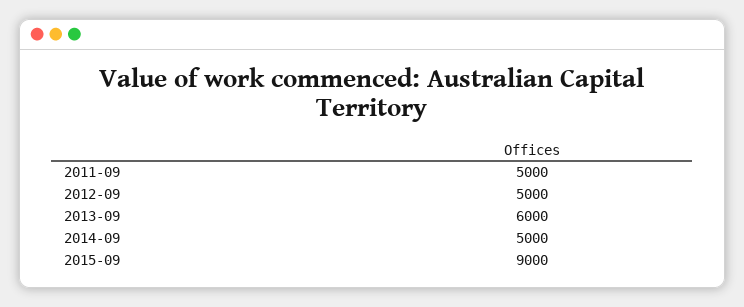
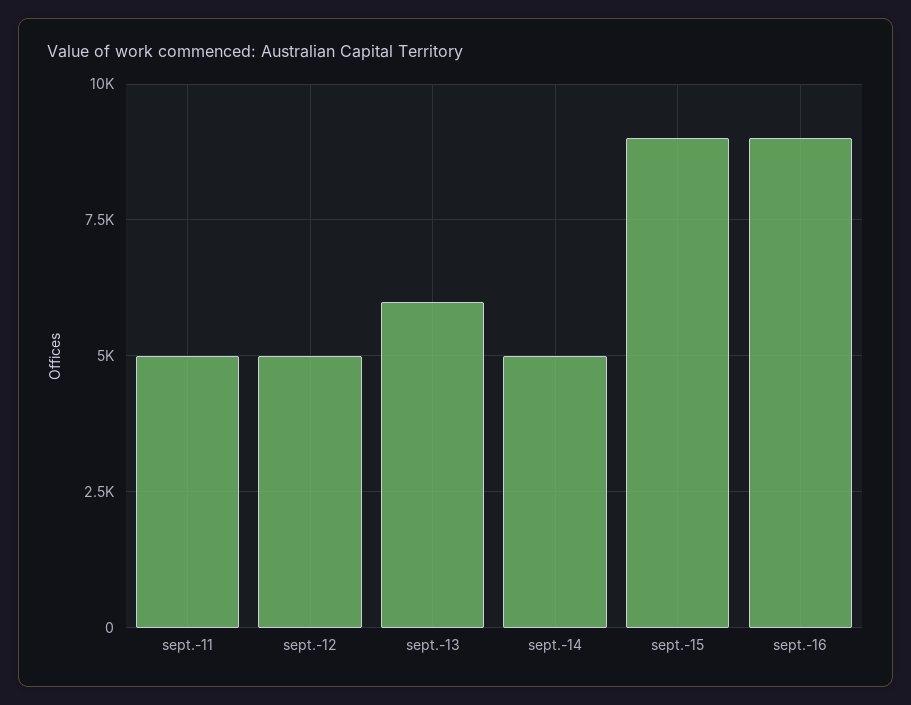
sept.-16: none -> 9000

